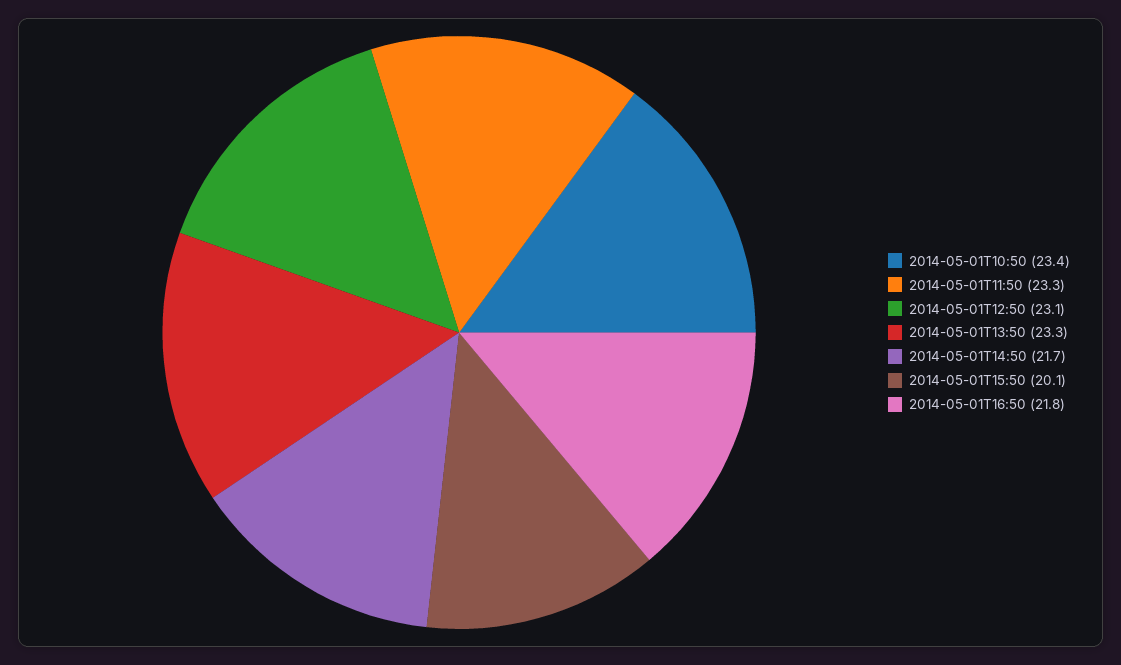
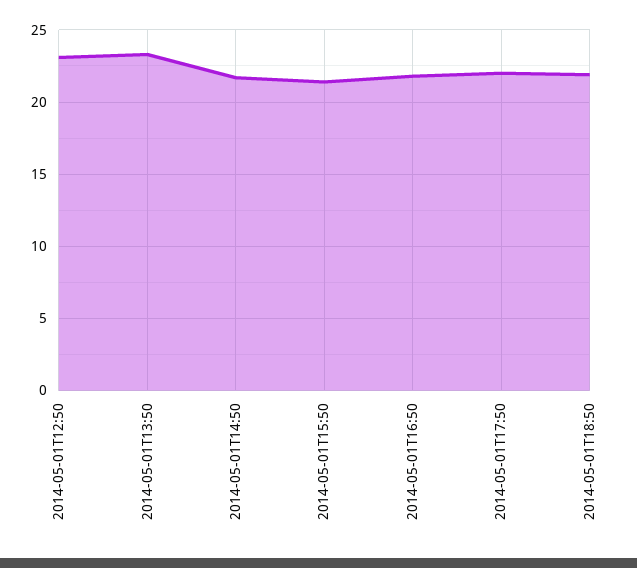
2014-05-01T10:50: 23.4 -> none
2014-05-01T11:50: 23.3 -> none
2014-05-01T15:50: 20.1 -> 21.5
2014-05-01T17:50: none -> 22
2014-05-01T18:50: none -> 22

